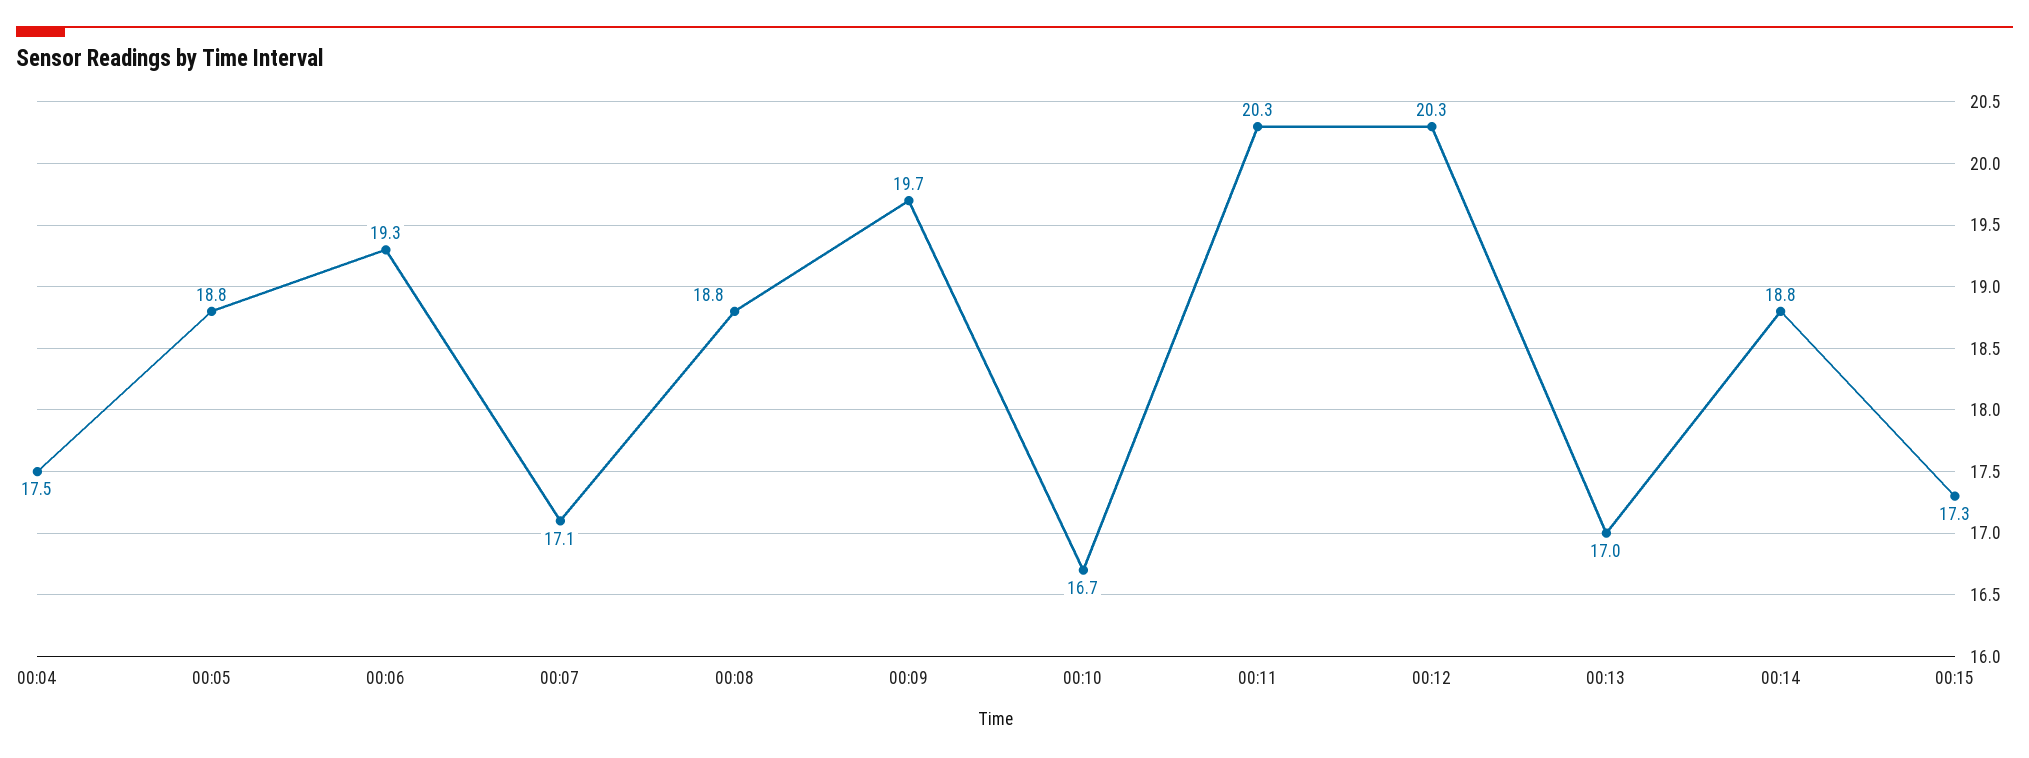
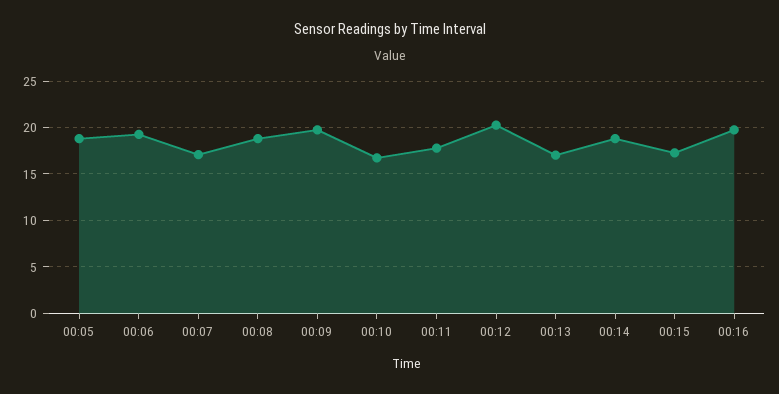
00:04: 17.5 -> none
00:11: 20.3 -> 18
00:16: none -> 20

